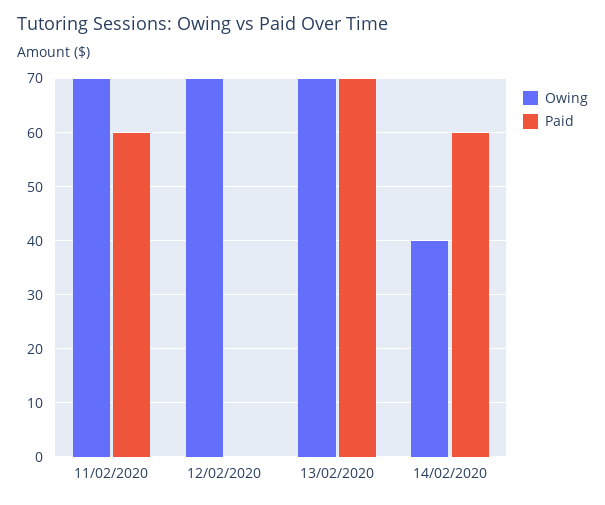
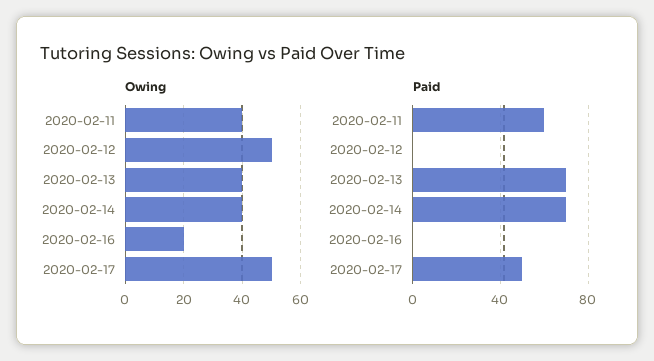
Owing, 11/02/2020: 70 -> 40
Owing, 12/02/2020: 70 -> 50
Owing, 13/02/2020: 70 -> 40
Paid, 14/02/2020: 60 -> 70
Owing, 2020-02-16: none -> 20
Owing, 2020-02-17: none -> 50
Paid, 2020-02-16: none -> 0
Paid, 2020-02-17: none -> 50

